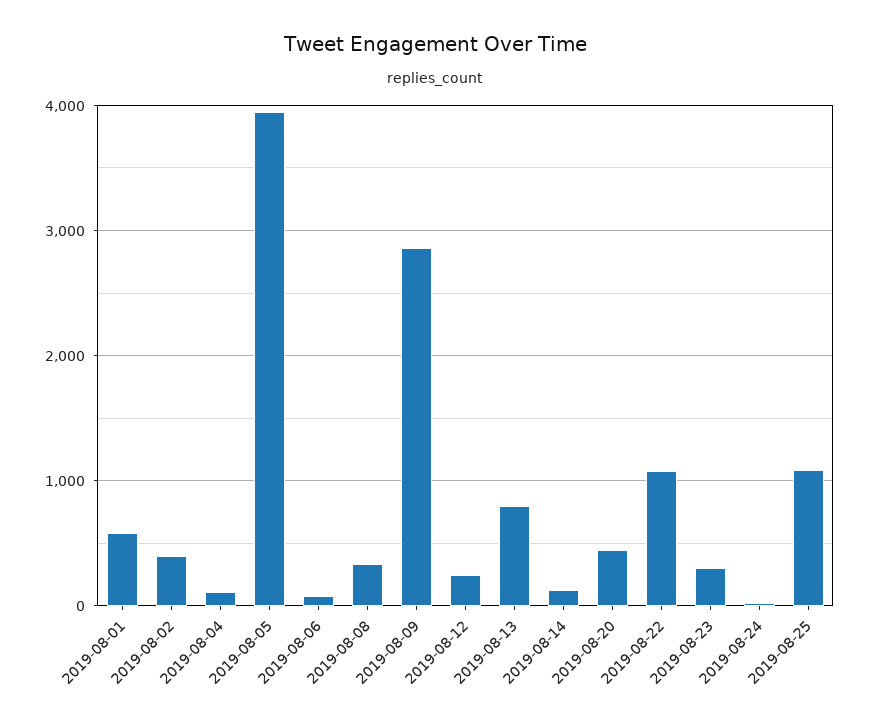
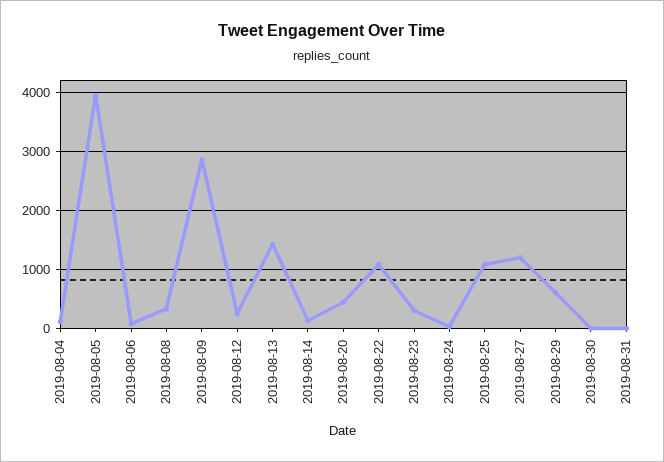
2019-08-01: 600 -> none
2019-08-02: 400 -> none
2019-08-13: 800 -> 1400
2019-08-27: none -> 1200
2019-08-29: none -> 600
2019-08-30: none -> 0
2019-08-31: none -> 0

